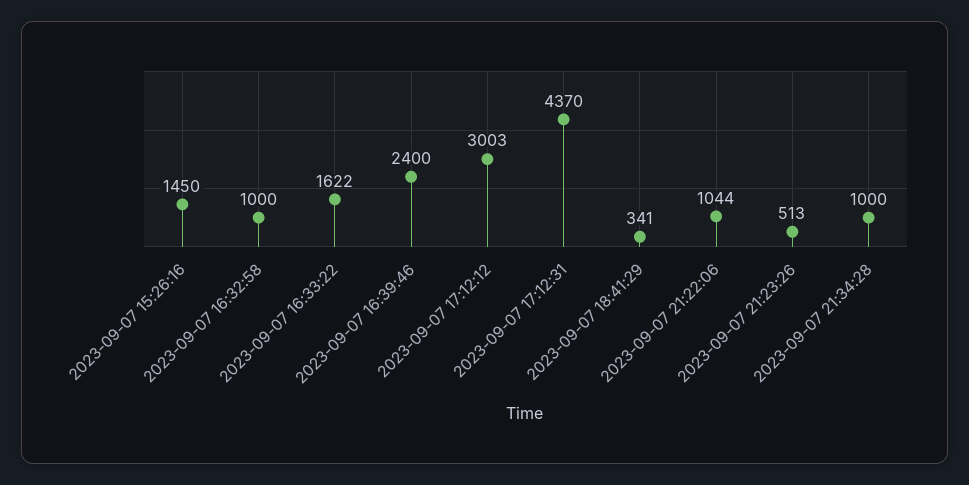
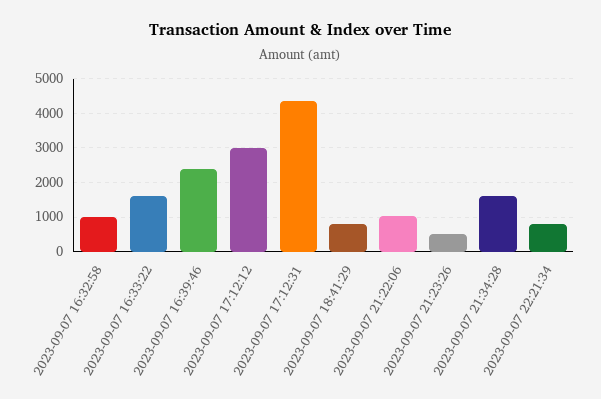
2023-09-07 15:26:16: 1450 -> none
2023-09-07 18:41:29: 341 -> 800
2023-09-07 21:34:28: 1000 -> 1600
2023-09-07 22:21:34: none -> 800

